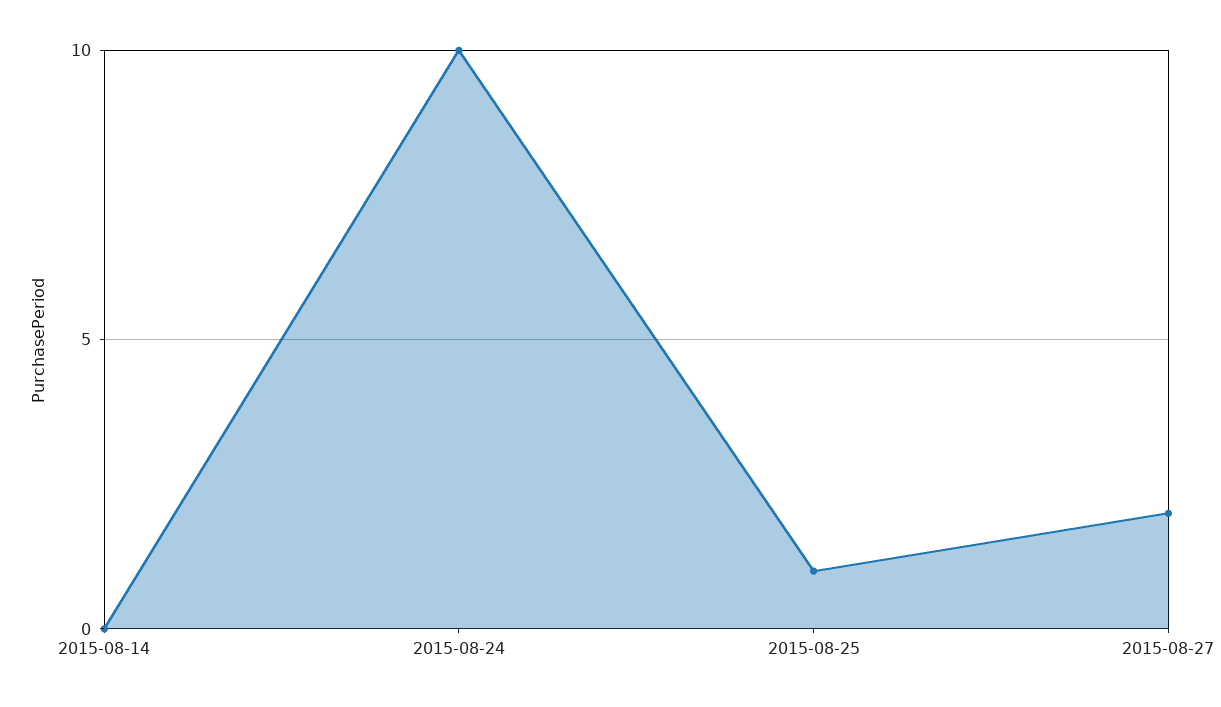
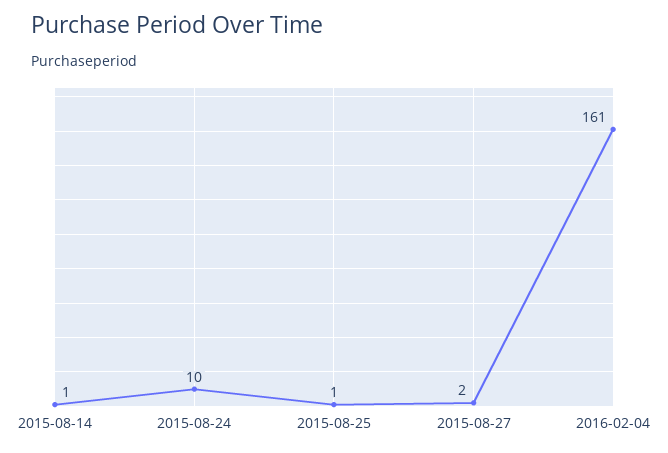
2015-08-14: 0 -> 1
2016-02-04: none -> 161

